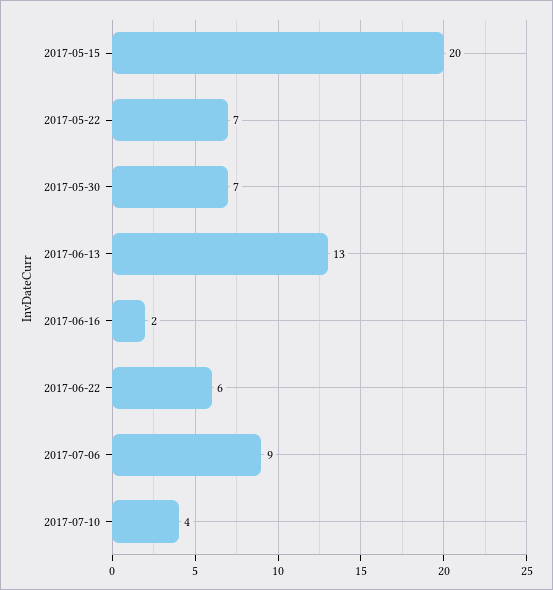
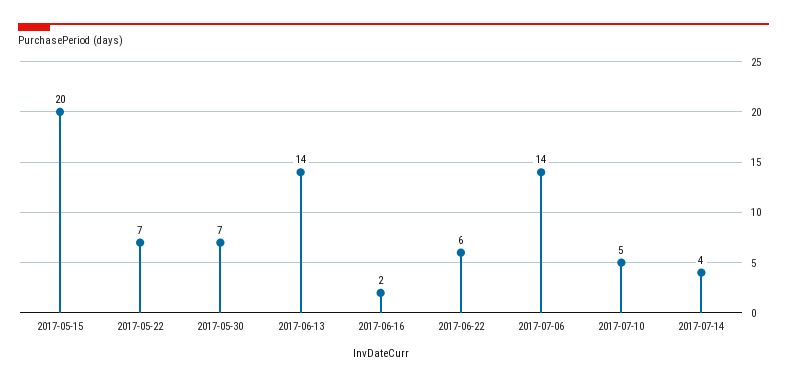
2017-06-13: 13 -> 14
2017-07-06: 9 -> 14
2017-07-10: 4 -> 5
2017-07-14: none -> 4

